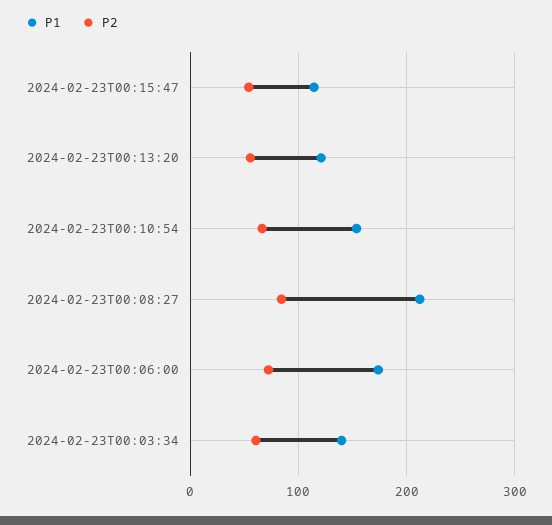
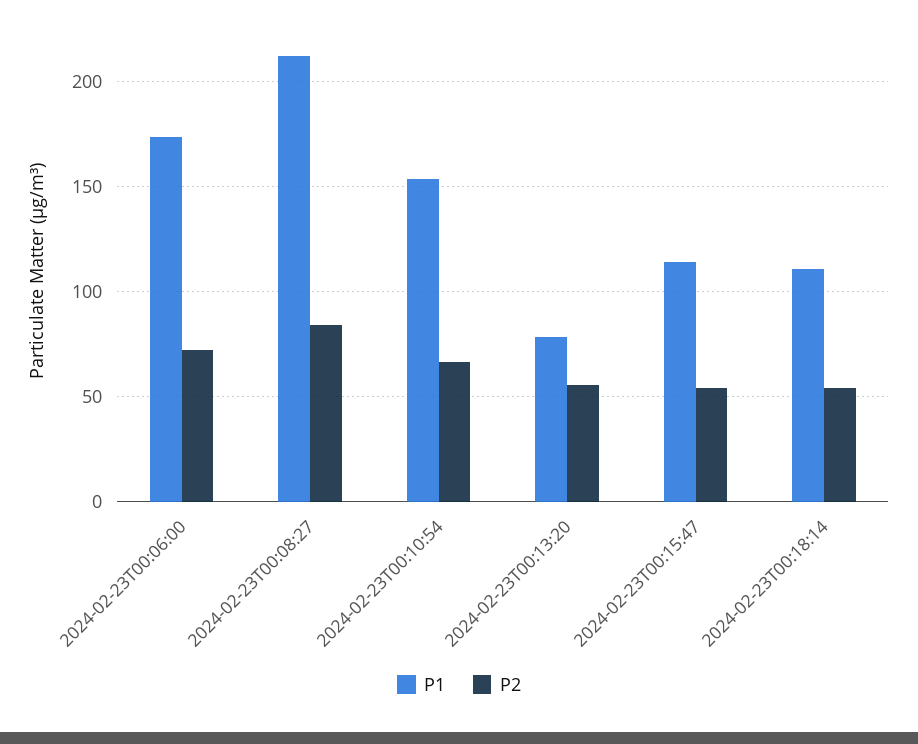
P1, 2024-02-23T00:13:20: 120 -> 80
P1, 2024-02-23T00:03:34: 140 -> none
P2, 2024-02-23T00:03:34: 60 -> none
P1, 2024-02-23T00:18:14: none -> 110
P2, 2024-02-23T00:18:14: none -> 55

